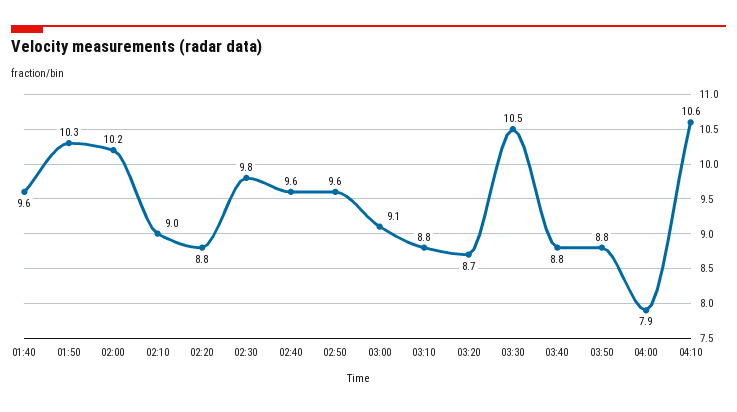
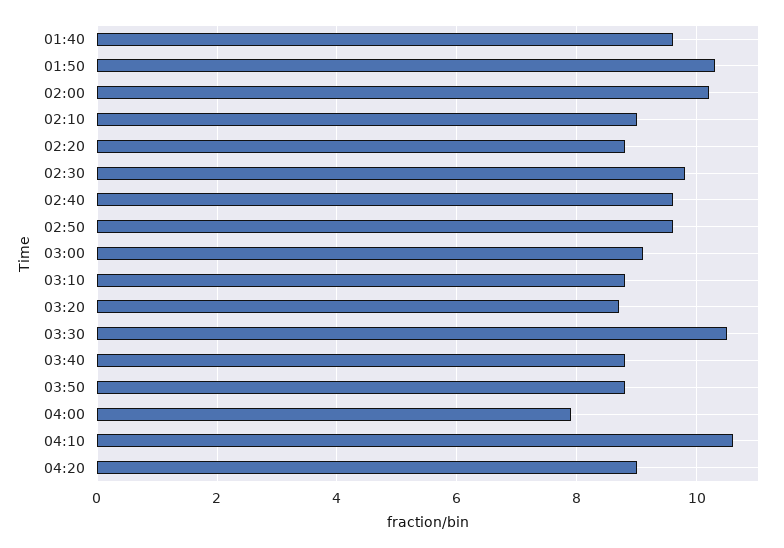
04:20: none -> 9

